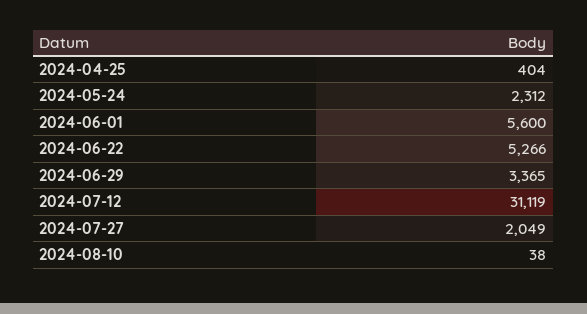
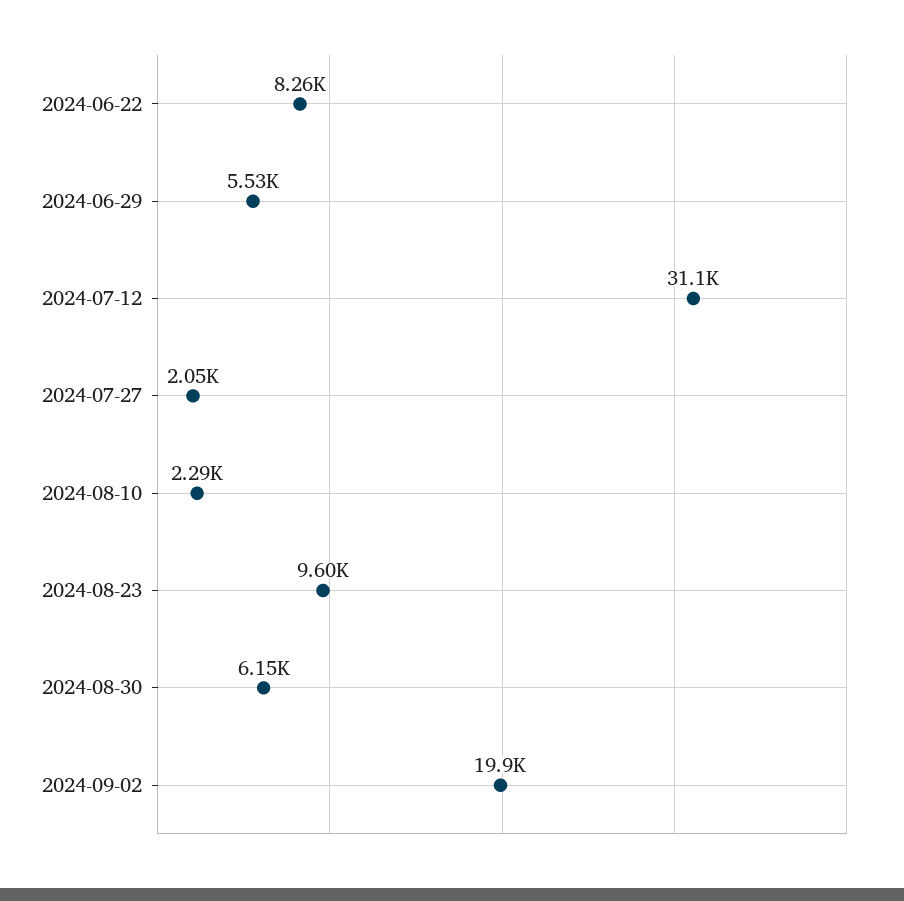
2024-04-25: 404 -> none
2024-05-24: 2312 -> none
2024-06-01: 5600 -> none
2024-06-22: 5266 -> 8260
2024-06-29: 3365 -> 5530
2024-08-10: 38 -> 2290
2024-08-23: none -> 9600
2024-08-30: none -> 6150
2024-09-02: none -> 19900

